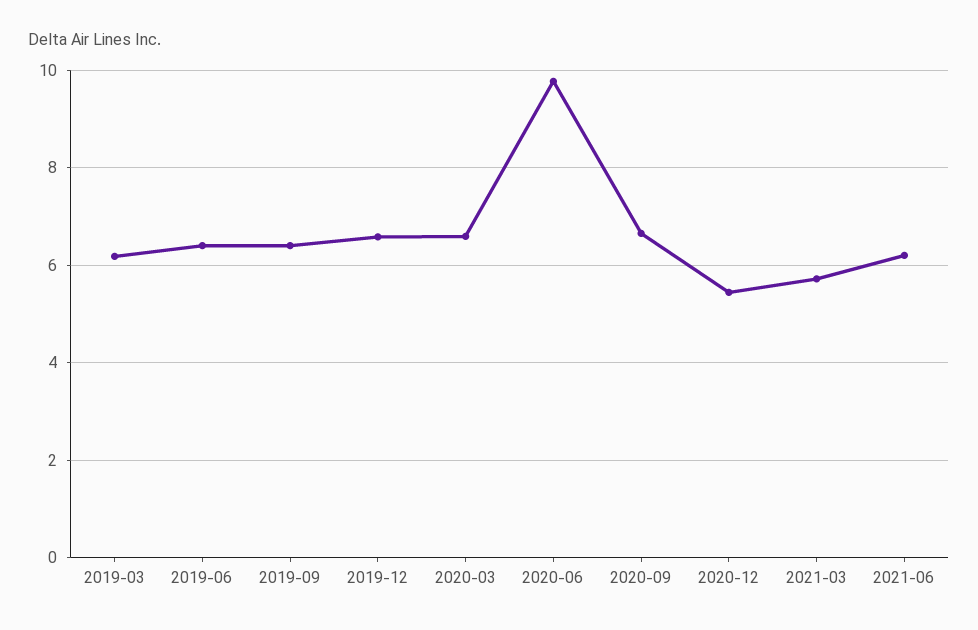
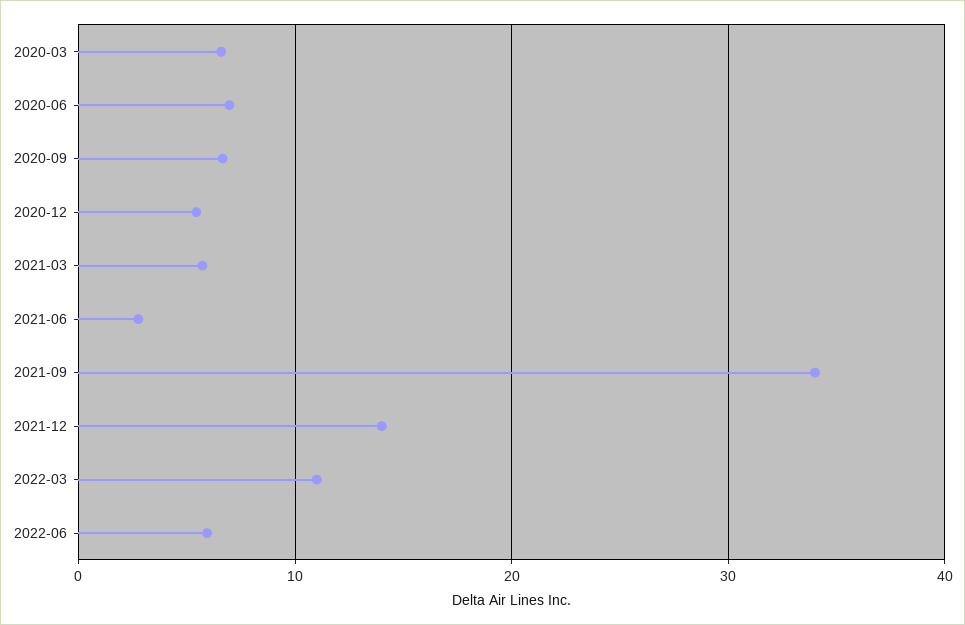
2019-03: 6.2 -> none
2019-06: 6.4 -> none
2019-09: 6.4 -> none
2019-12: 6.6 -> none
2020-06: 9.8 -> 7
2021-06: 6.2 -> 3
2021-09: none -> 34
2021-12: none -> 14
2022-03: none -> 11
2022-06: none -> 6

